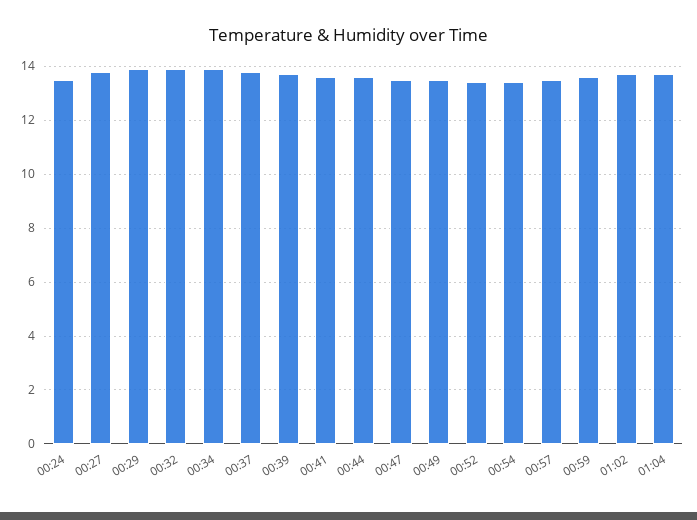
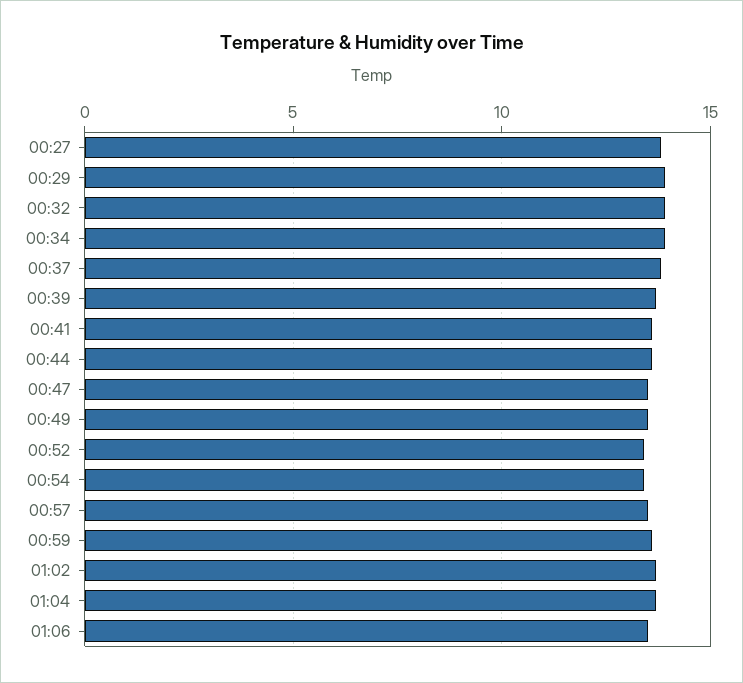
00:24: 13.5 -> none
01:06: none -> 13.5

